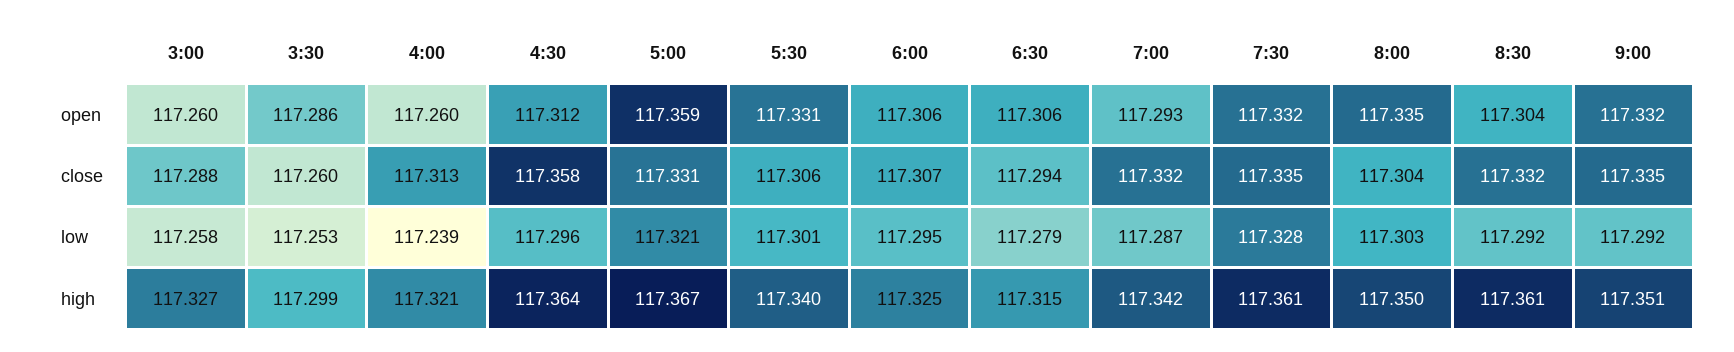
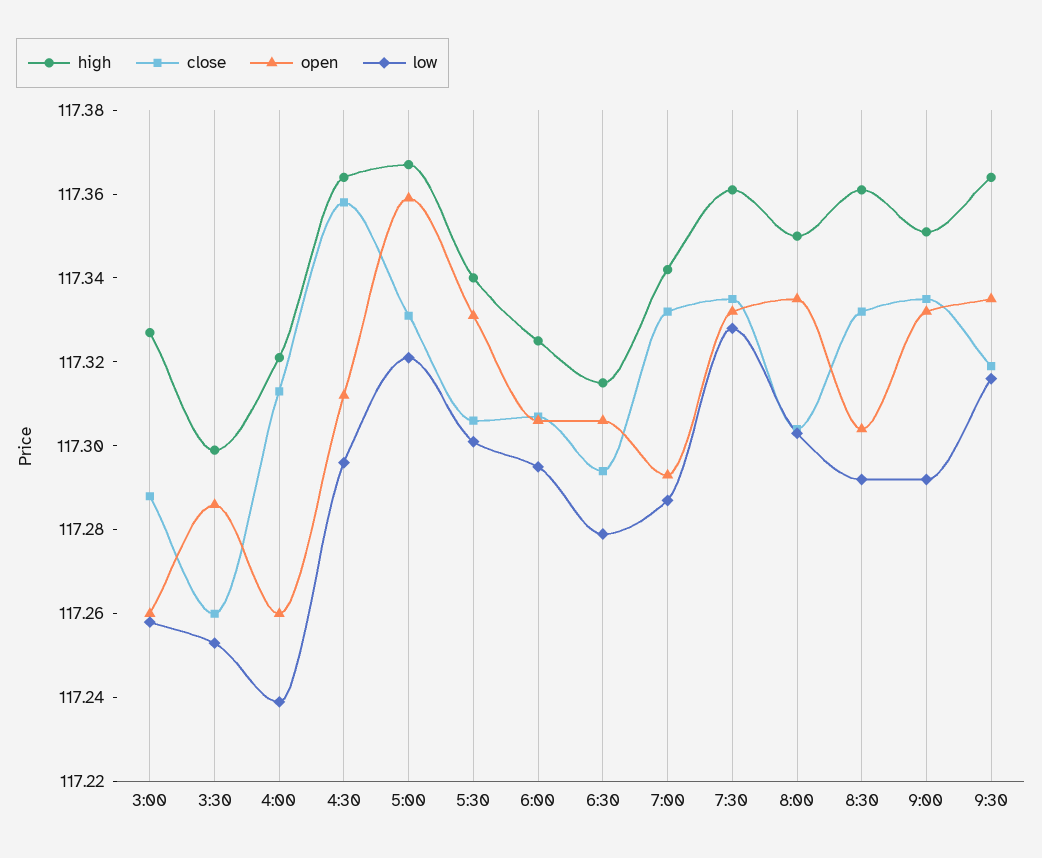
high, 9:30: none -> 117.365
close, 9:30: none -> 117.32
open, 9:30: none -> 117.335
low, 9:30: none -> 117.315

